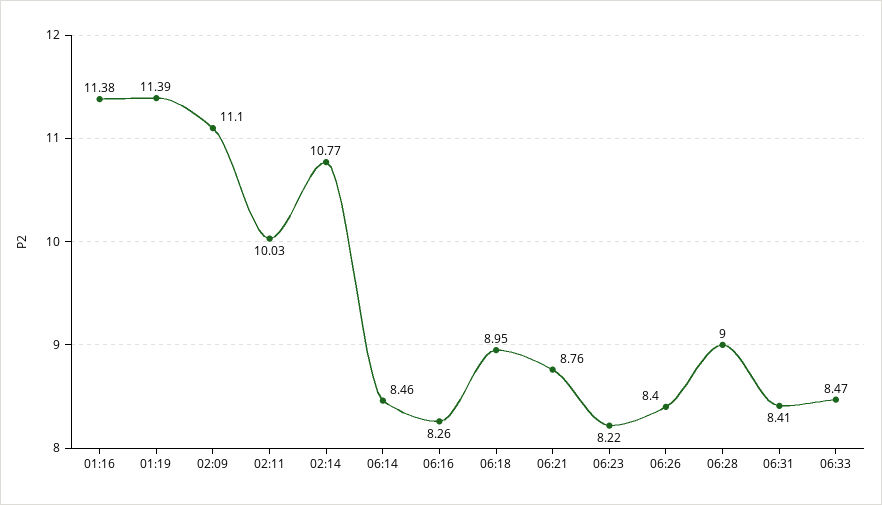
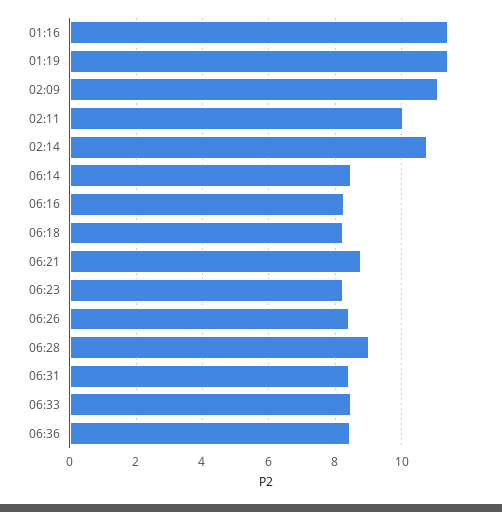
06:18: 8.95 -> 8.2
06:36: none -> 8.4

